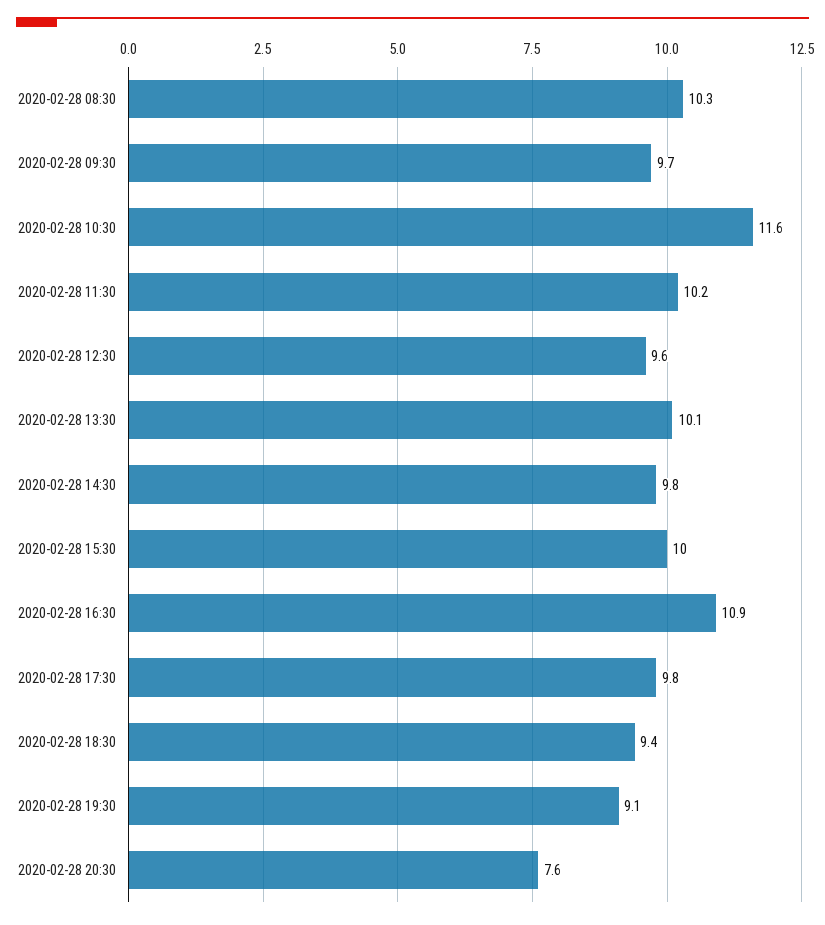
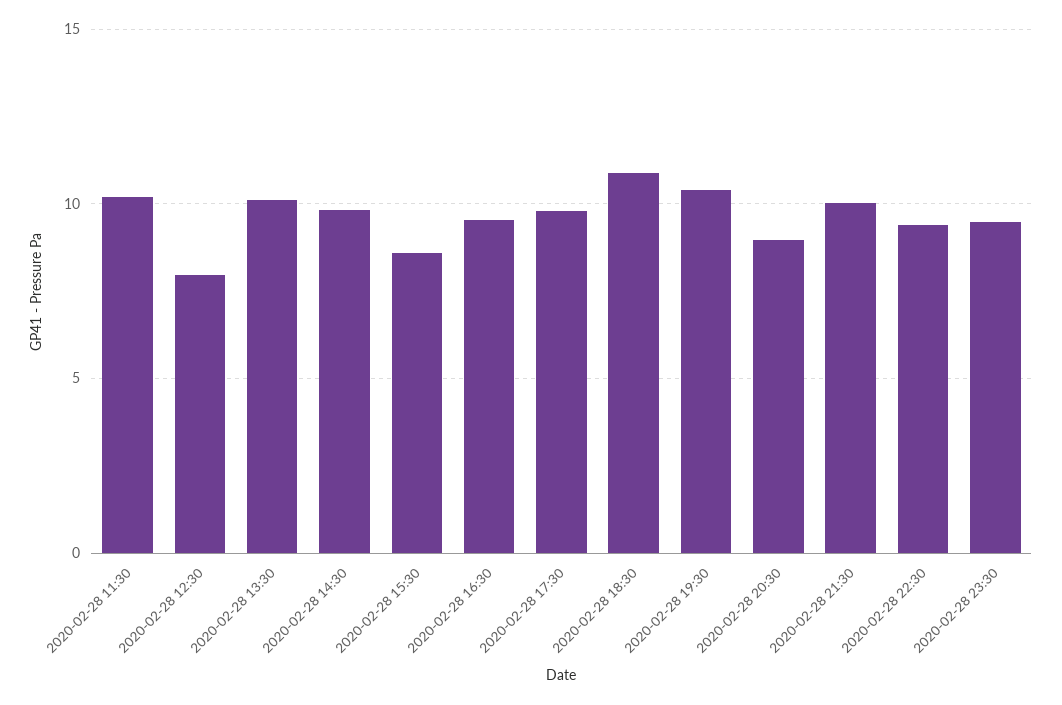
2020-02-28 08:30: 10.3 -> none
2020-02-28 09:30: 9.7 -> none
2020-02-28 10:30: 11.6 -> none
2020-02-28 12:30: 9.6 -> 8
2020-02-28 15:30: 10 -> 8.5
2020-02-28 16:30: 10.9 -> 9.5
2020-02-28 18:30: 9.4 -> 11
2020-02-28 19:30: 9.1 -> 10.5
2020-02-28 20:30: 7.6 -> 9
2020-02-28 21:30: none -> 10
2020-02-28 22:30: none -> 9.5
2020-02-28 23:30: none -> 9.5

